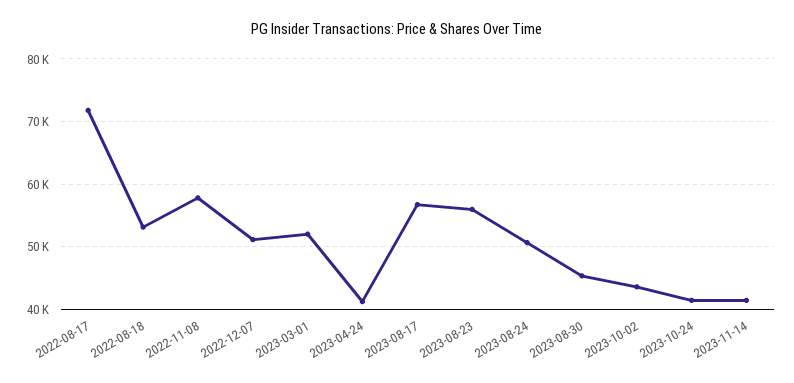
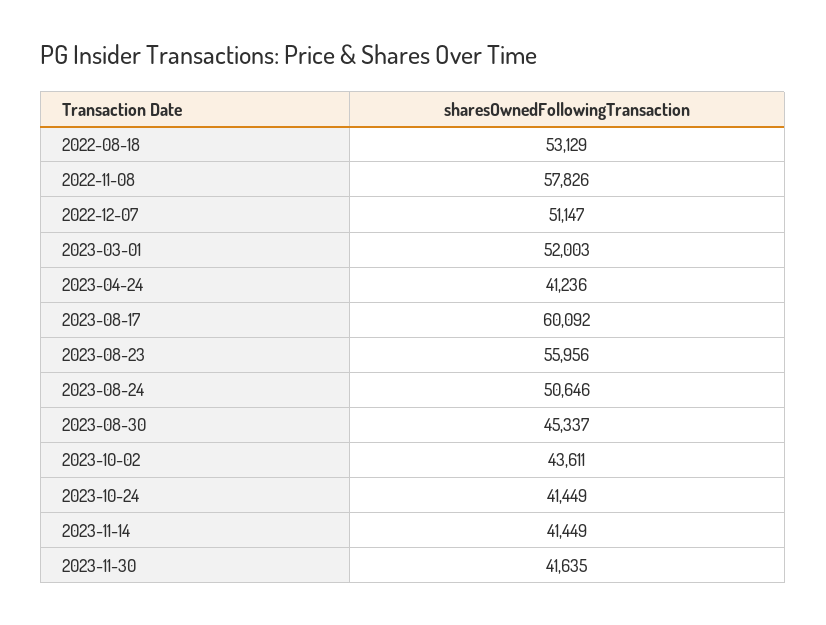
2022-08-17: 72000 -> none
2023-08-17: 57000 -> 60092
2023-11-30: none -> 41635

